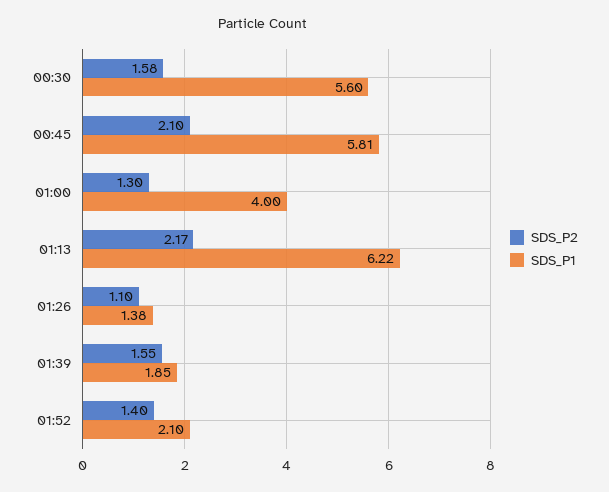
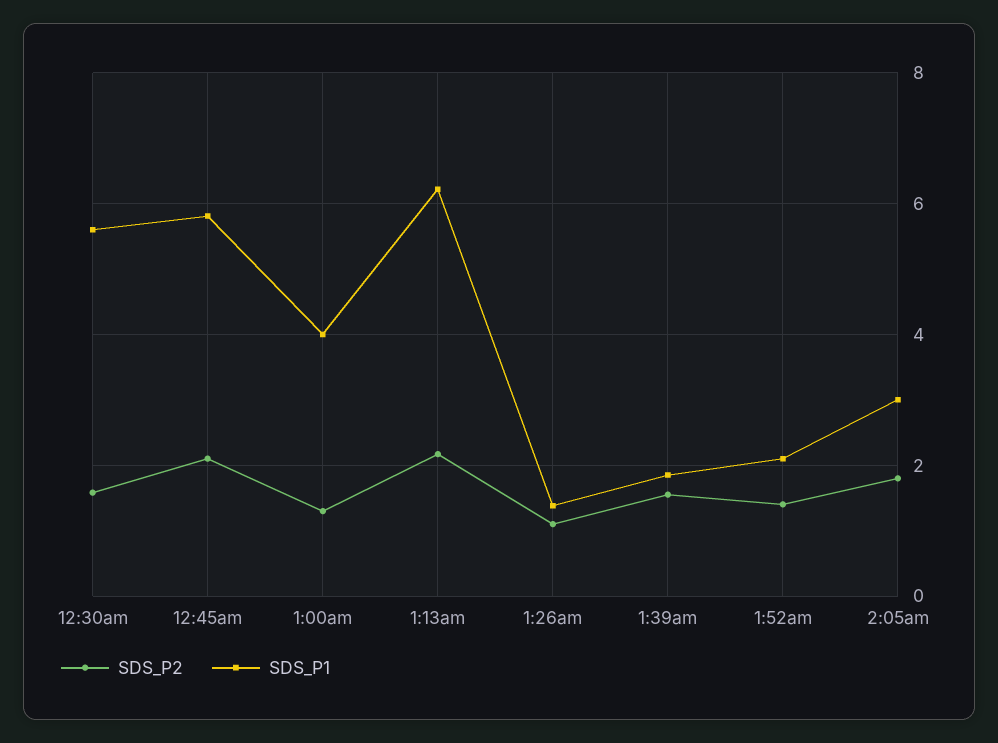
SDS_P2, 2:05am: none -> 1.8
SDS_P1, 2:05am: none -> 3

